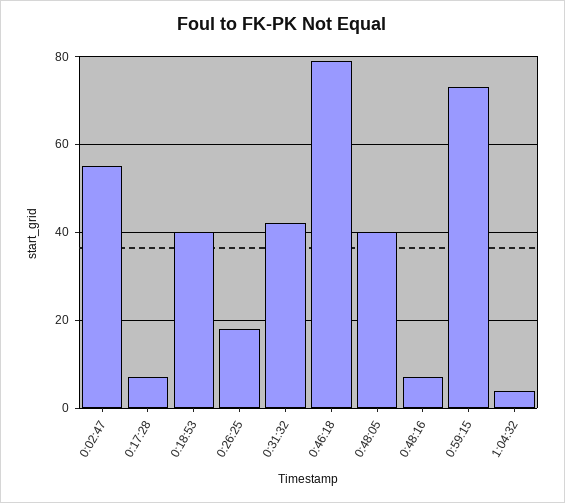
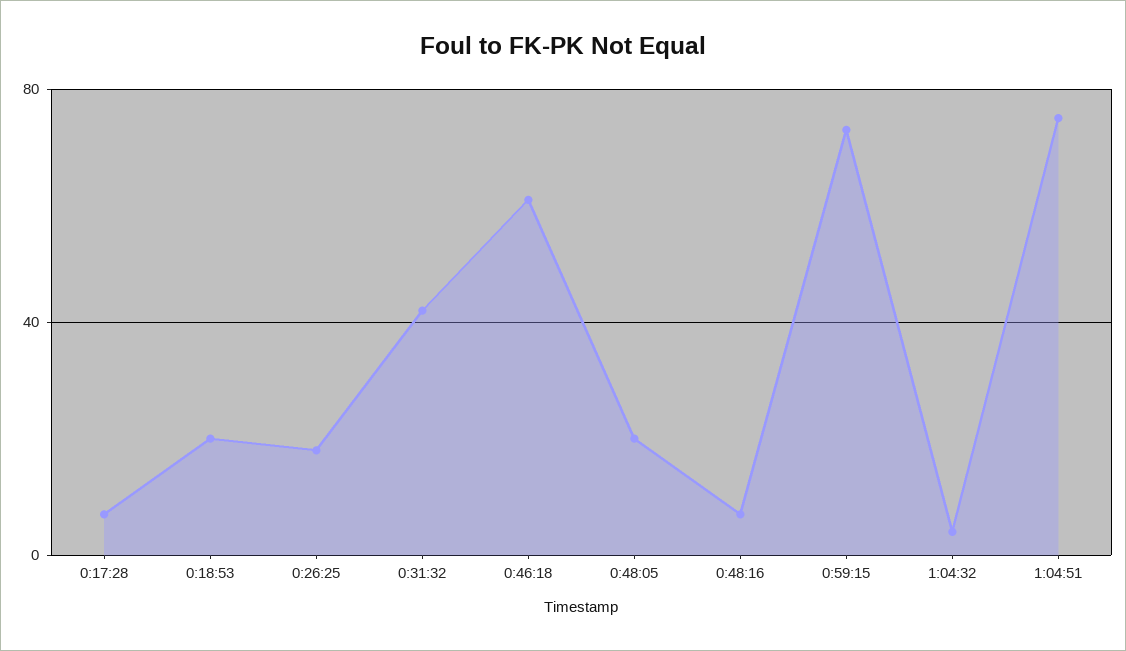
0:02:47: 55 -> none
0:18:53: 40 -> 20
0:46:18: 80 -> 60
0:48:05: 40 -> 20
1:04:51: none -> 75

